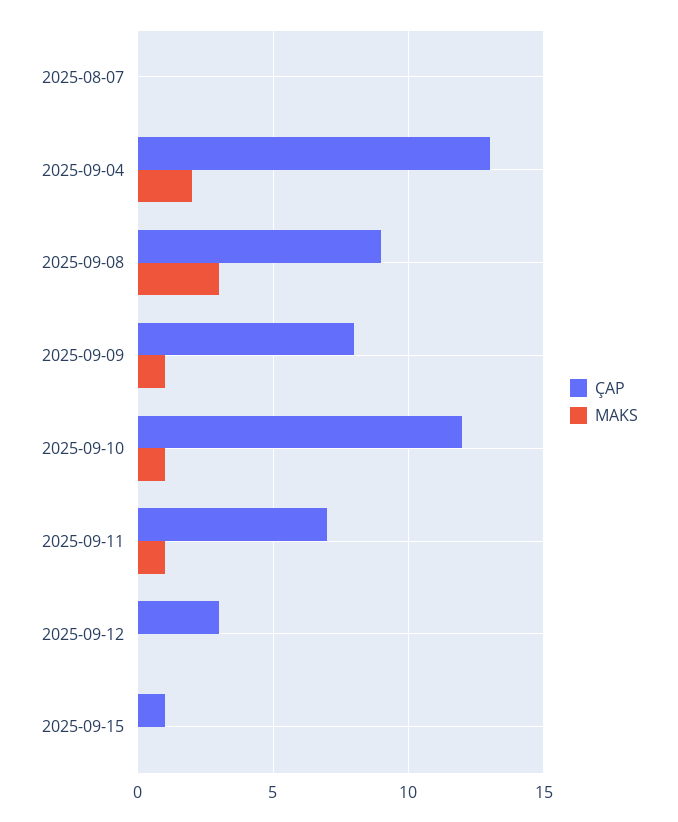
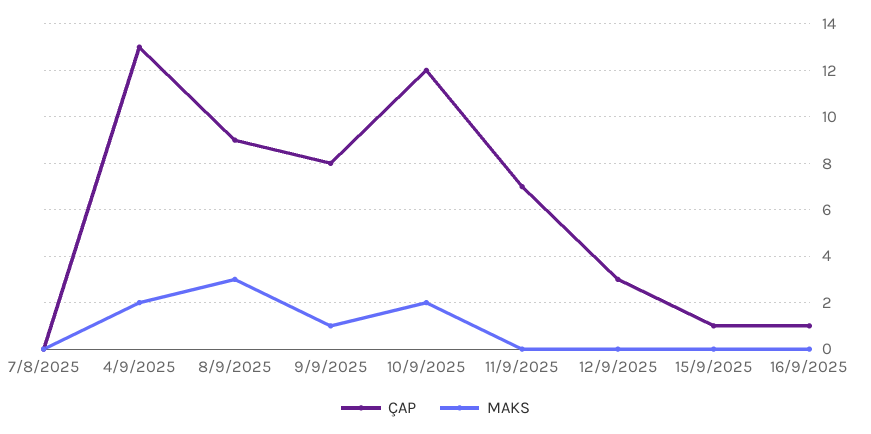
MAKS, 2025-09-10: 1 -> 2
MAKS, 2025-09-11: 1 -> 0
ÇAP, 16/9/2025: none -> 1
MAKS, 16/9/2025: none -> 0

